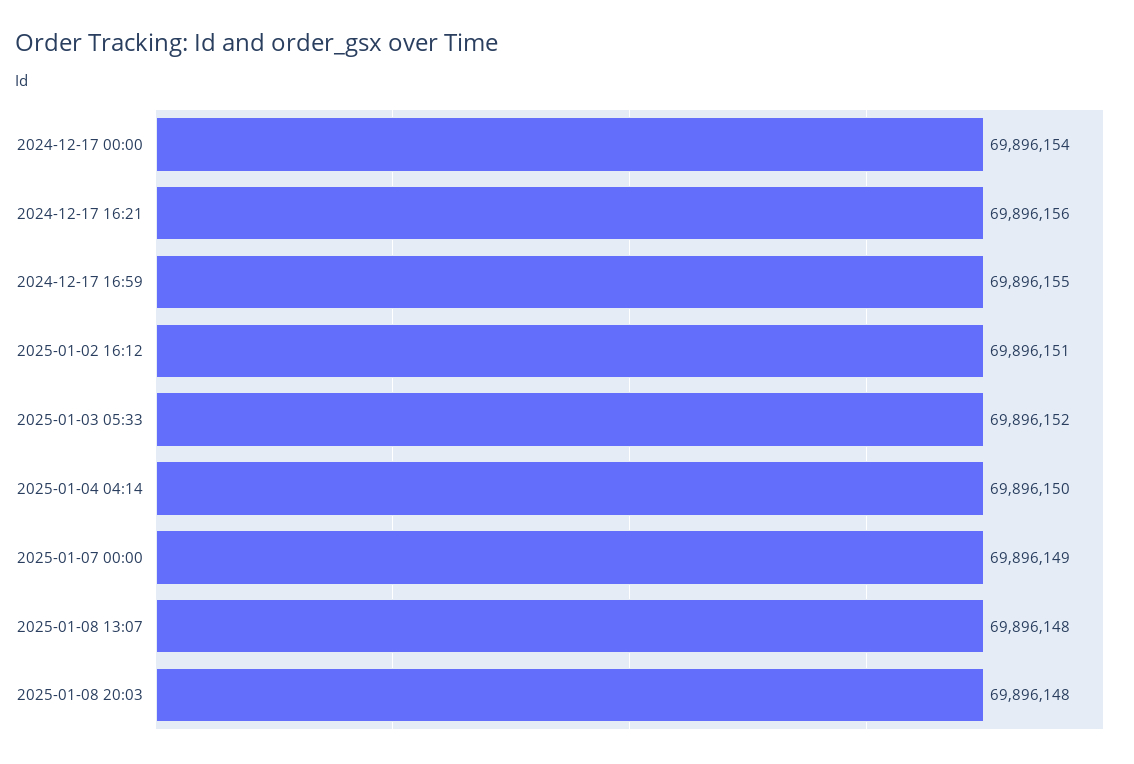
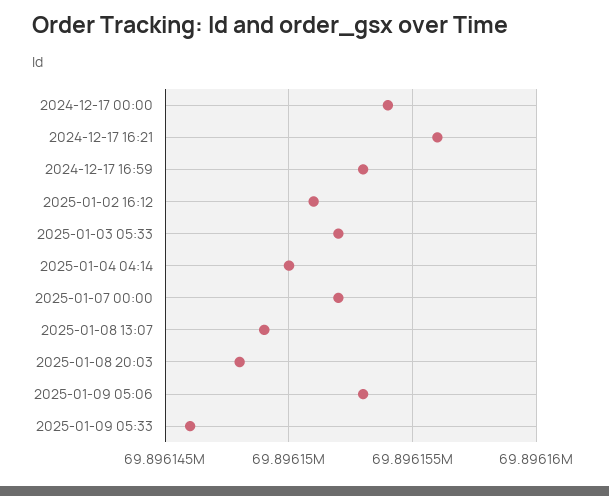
2024-12-17 16:59: 69896155 -> 69896153
2025-01-07 00:00: 69896149 -> 69896152
2025-01-08 13:07: 69896148 -> 69896149
2025-01-09 05:06: none -> 69896153
2025-01-09 05:33: none -> 69896146

